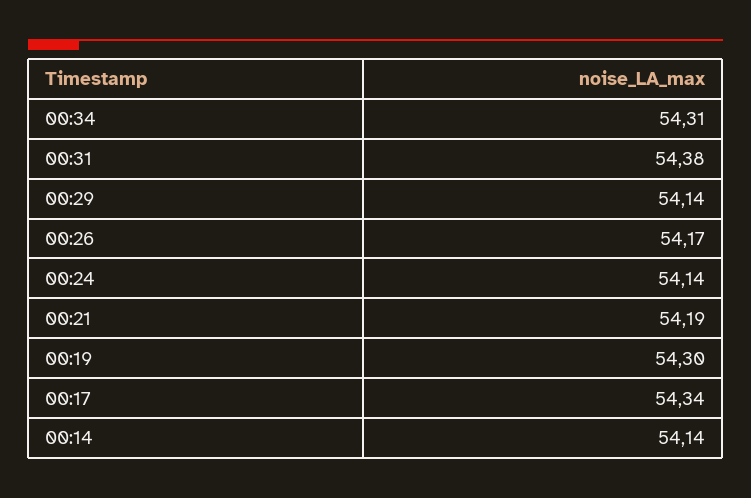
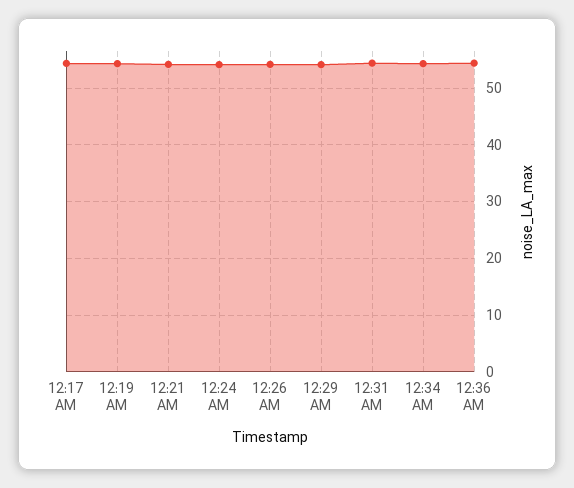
00:14: 54.14 -> none
12:36 AM: none -> 54

